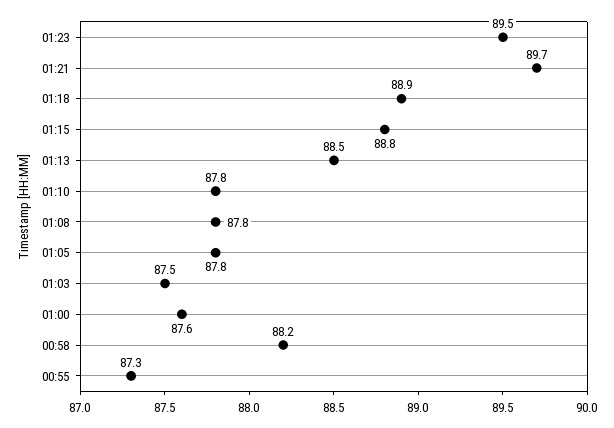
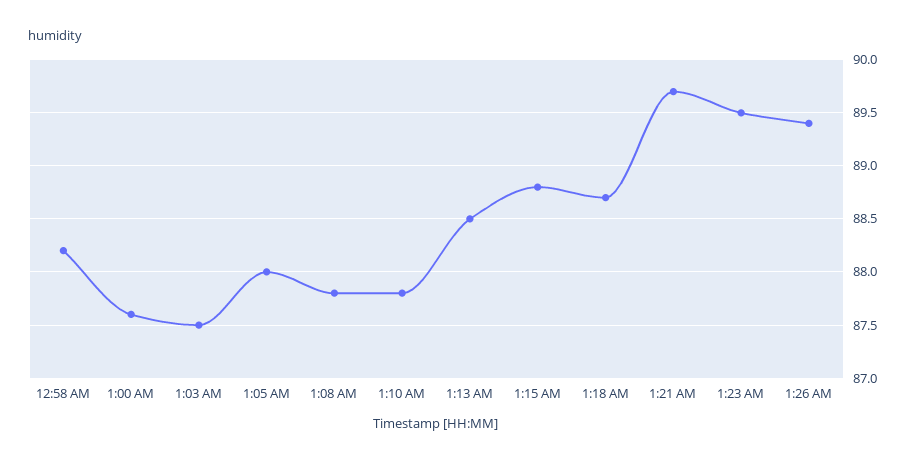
01:18: 88.9 -> 88.7
01:05: 87.8 -> 88
00:55: 87.3 -> none
1:26 AM: none -> 89.4

